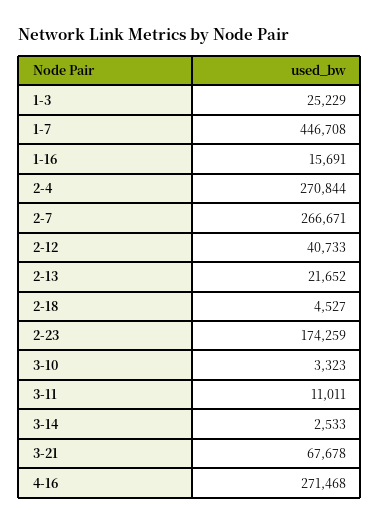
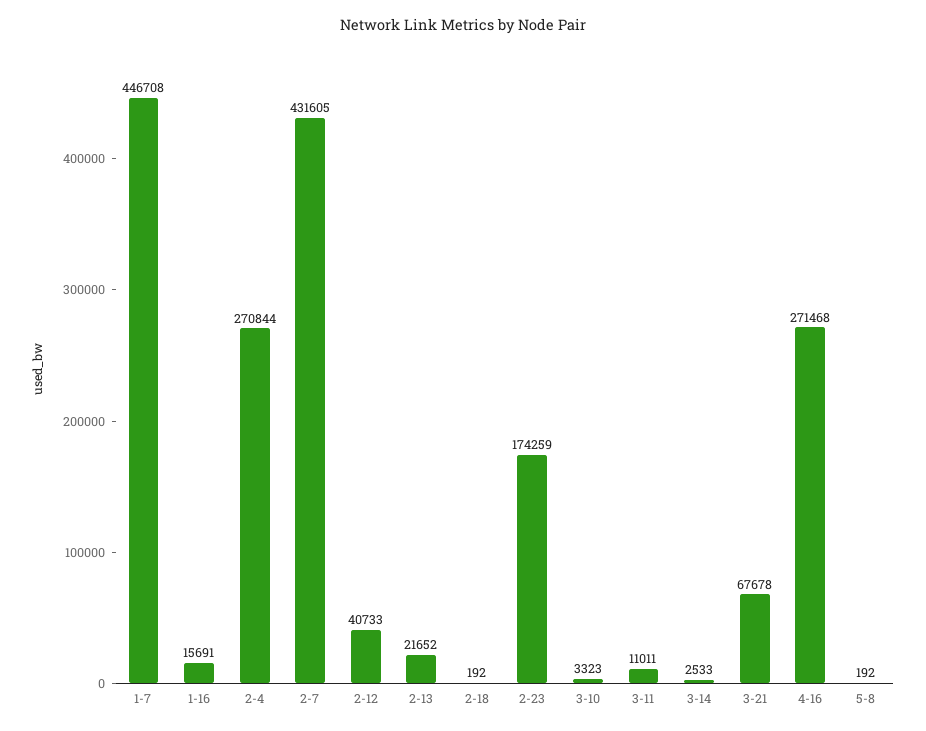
1-3: 25229 -> none
2-7: 266671 -> 431605
2-18: 4527 -> 192
5-8: none -> 192

